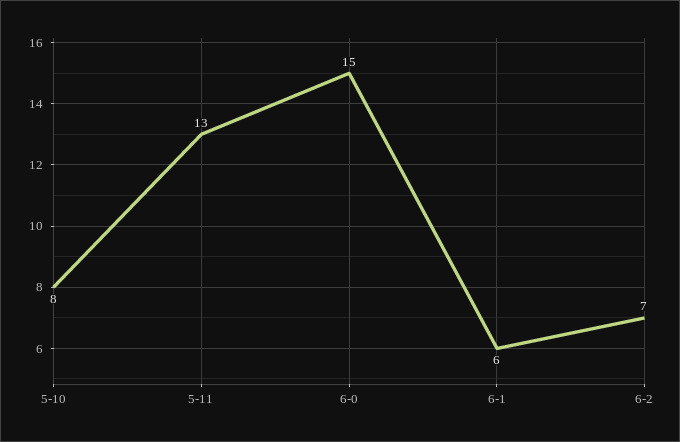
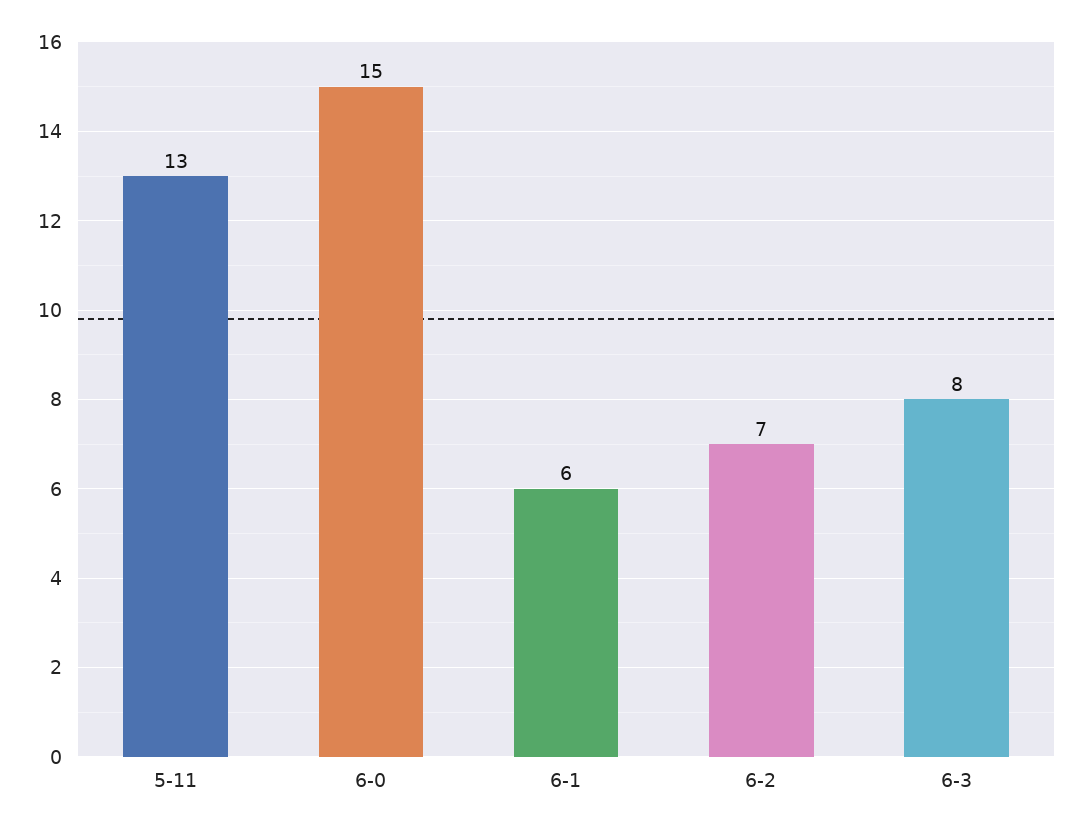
5-10: 8 -> none
6-3: none -> 8

